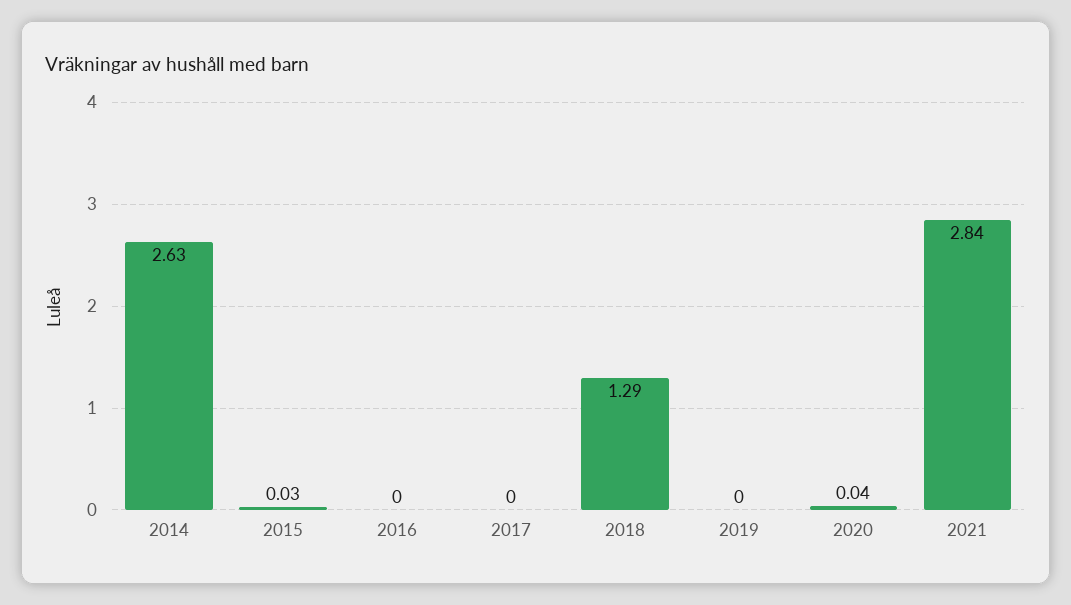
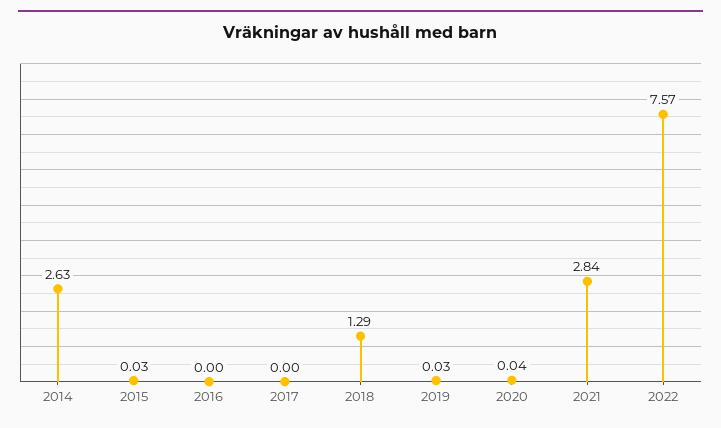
2019: 0 -> 0.03
2022: none -> 7.57

